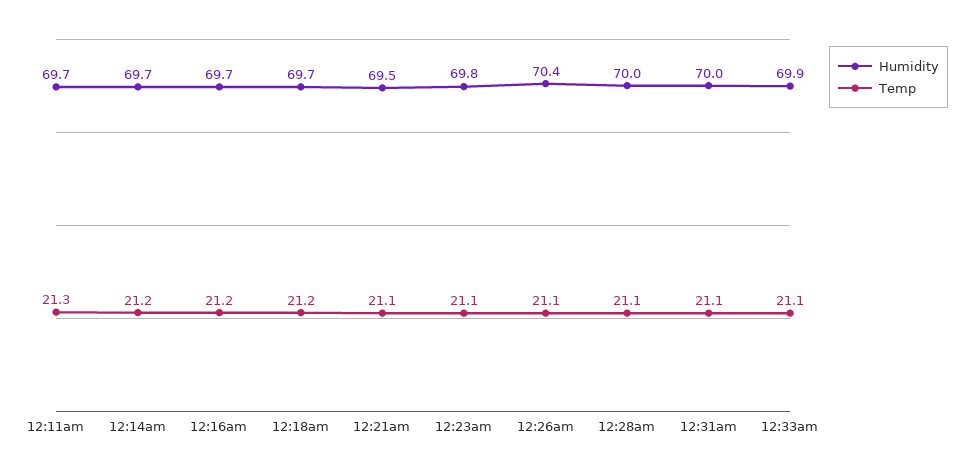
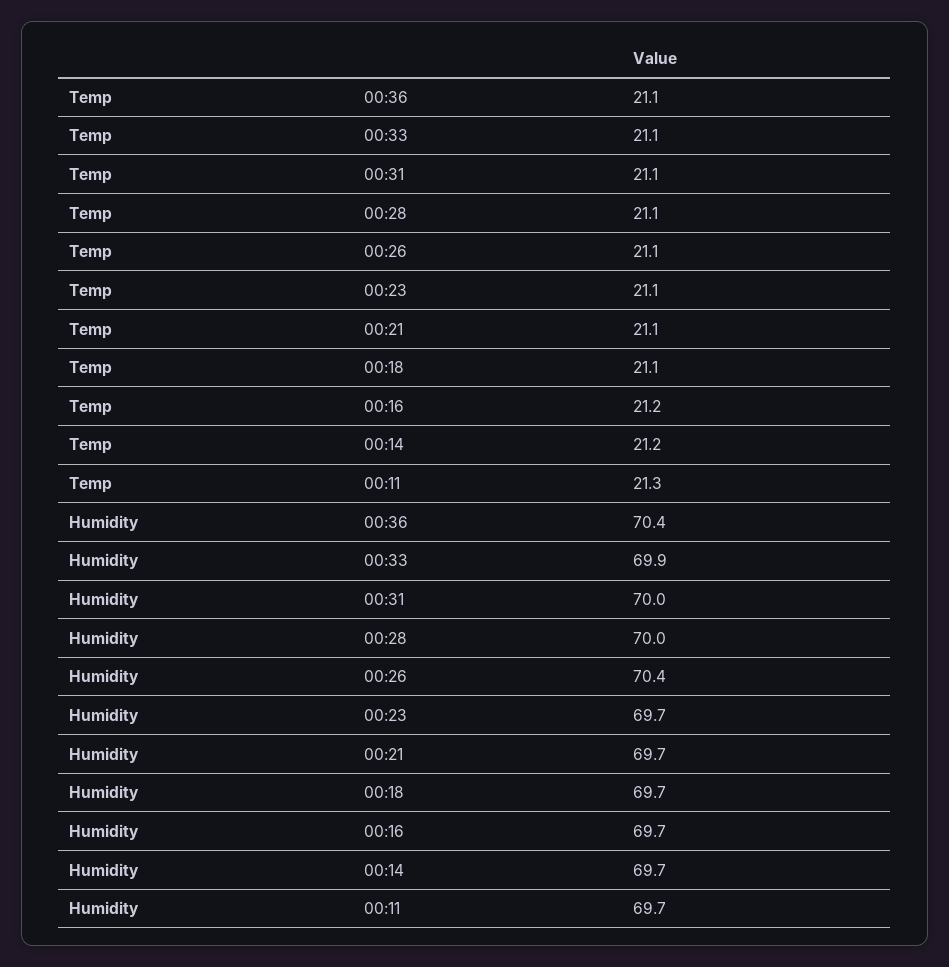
Temp, 12:18am: 21.2 -> 21.1
Humidity, 12:21am: 69.5 -> 69.7
Humidity, 12:23am: 69.8 -> 69.7
Temp, 00:36: none -> 21.1
Humidity, 00:36: none -> 70.4

